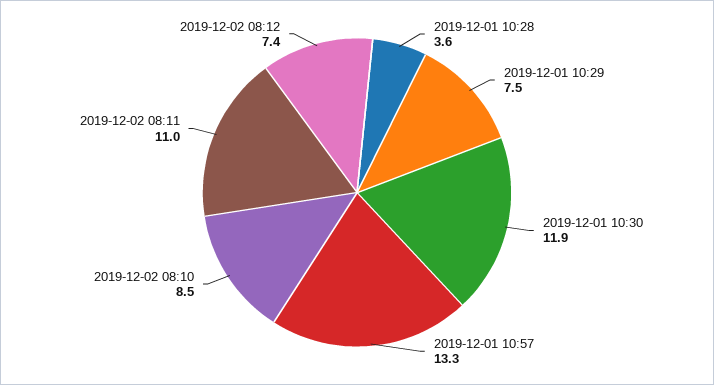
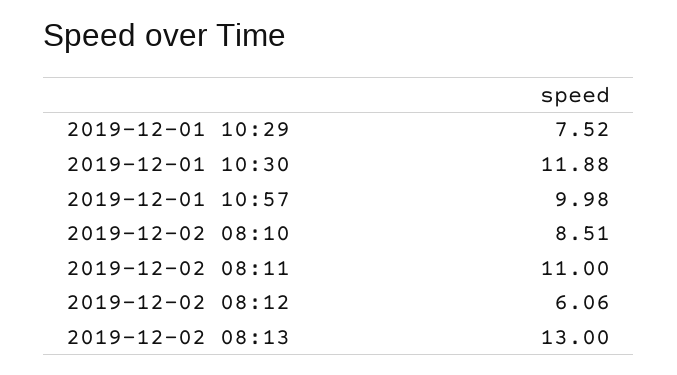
2019-12-01 10:28: 3.6 -> none
2019-12-01 10:57: 13.3 -> 9.98
2019-12-02 08:12: 7.4 -> 6.06
2019-12-02 08:13: none -> 13

